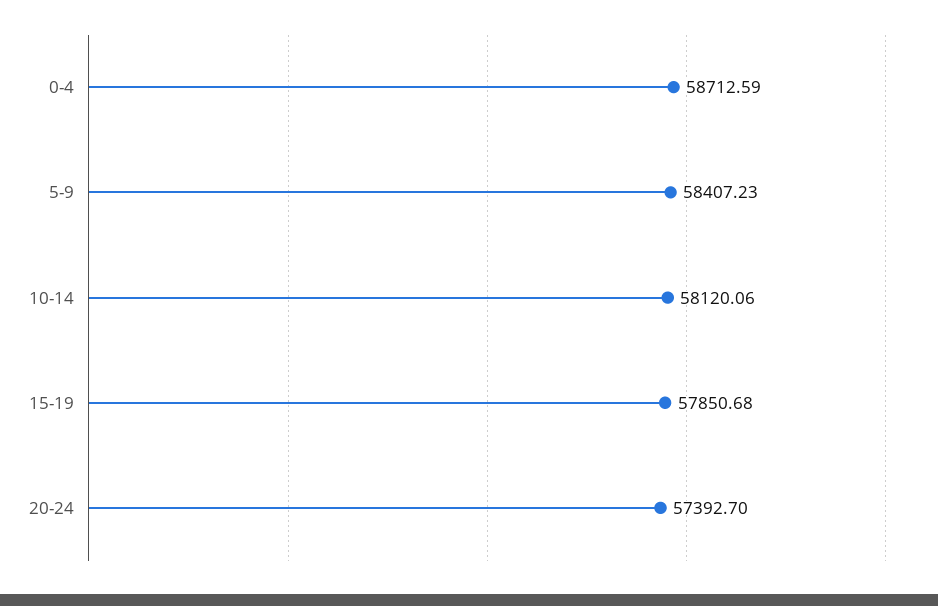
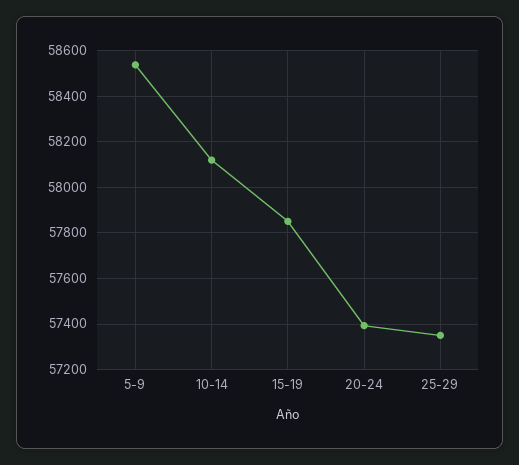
0-4: 58712.59 -> none
5-9: 58407.23 -> 58550
25-29: none -> 57350

